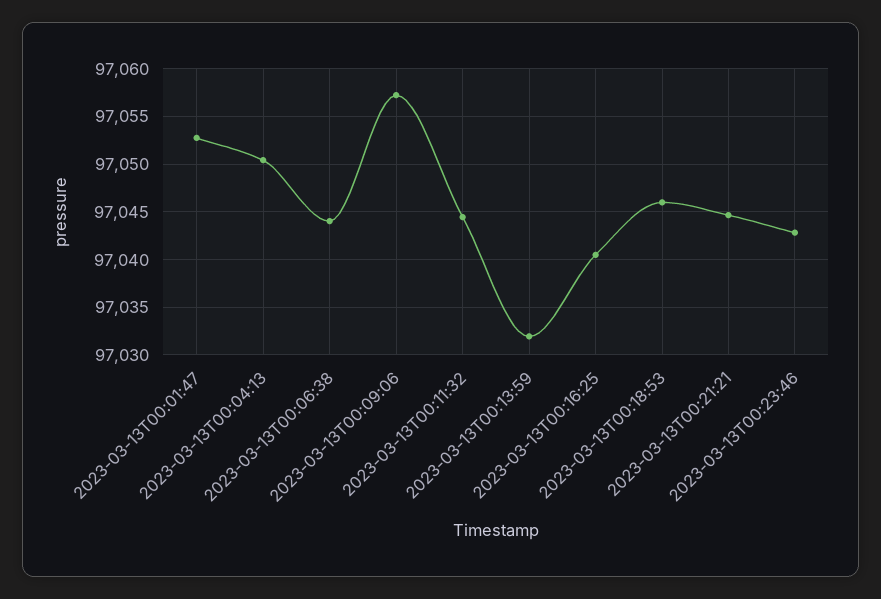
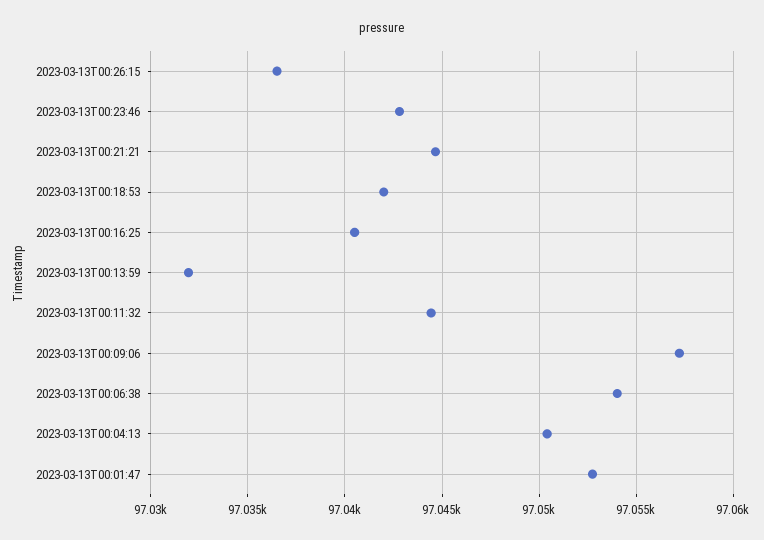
2023-03-13T00:06:38: 97044 -> 97054
2023-03-13T00:18:53: 97046 -> 97042
2023-03-13T00:26:15: none -> 97036.5

